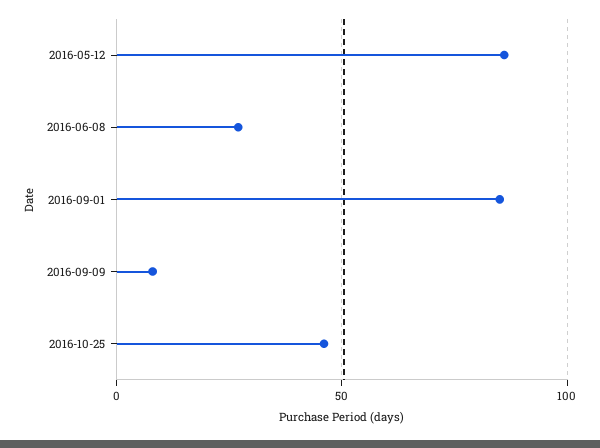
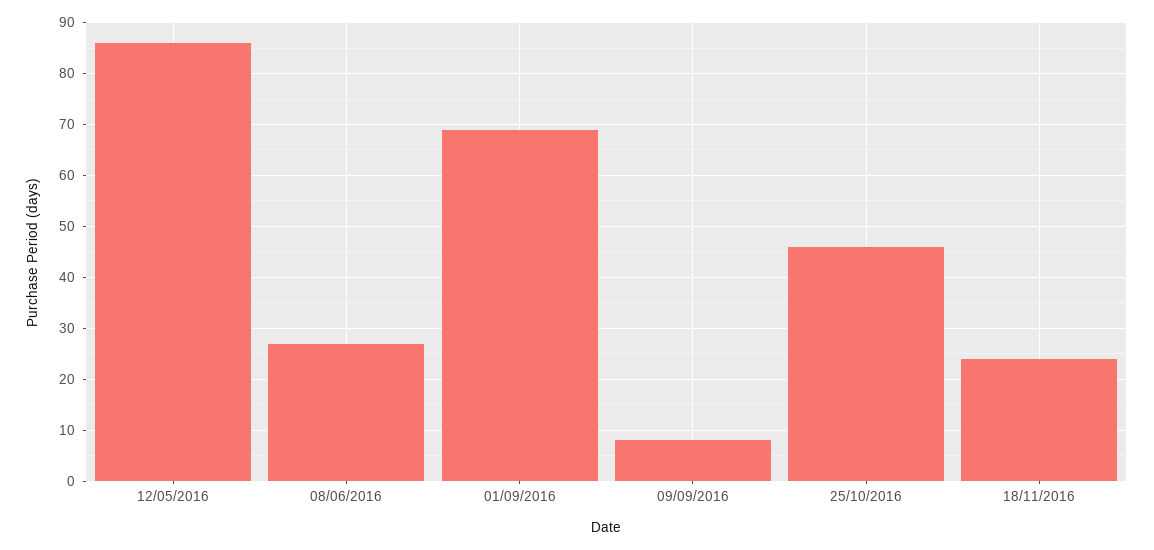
2016-09-01: 85 -> 70
18/11/2016: none -> 25

